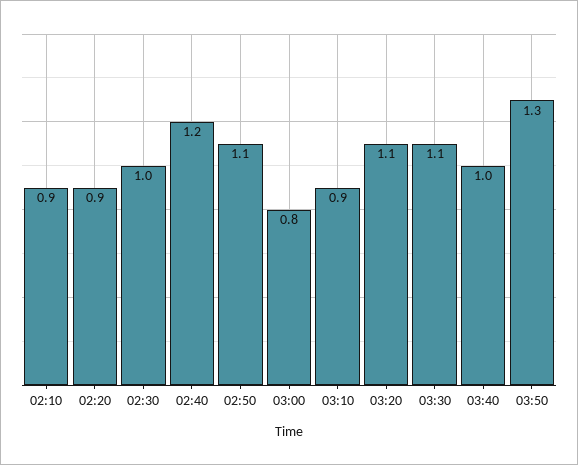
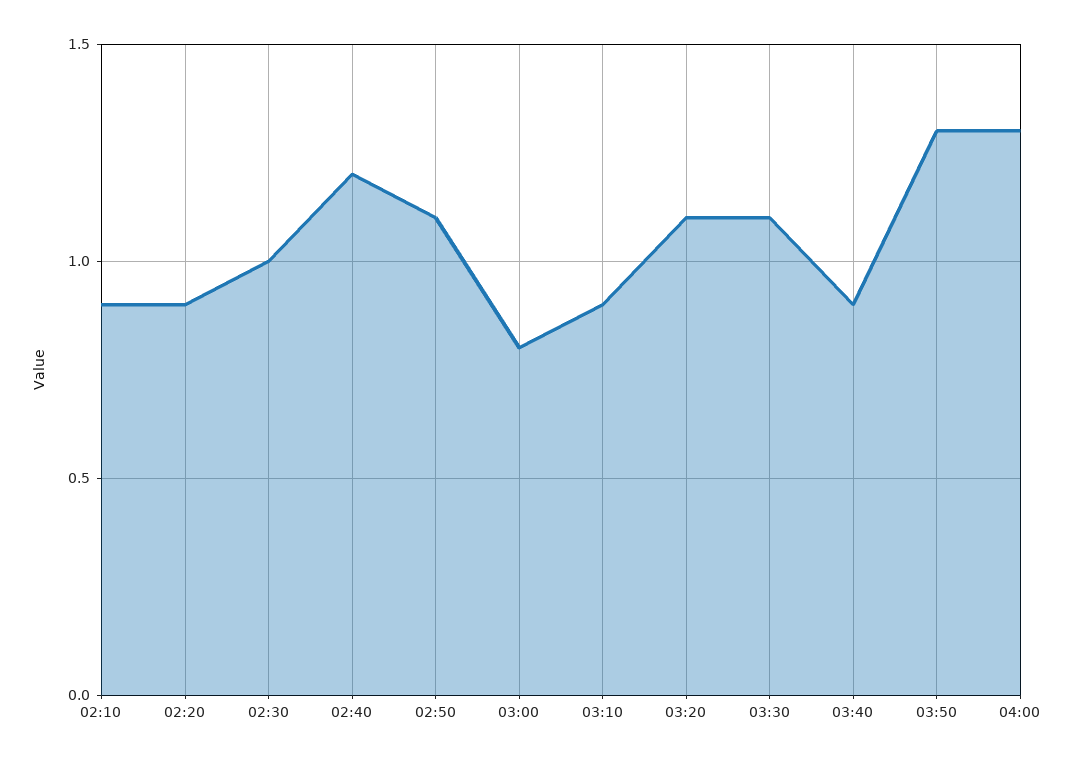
03:40: 1 -> 0.9
04:00: none -> 1.3

